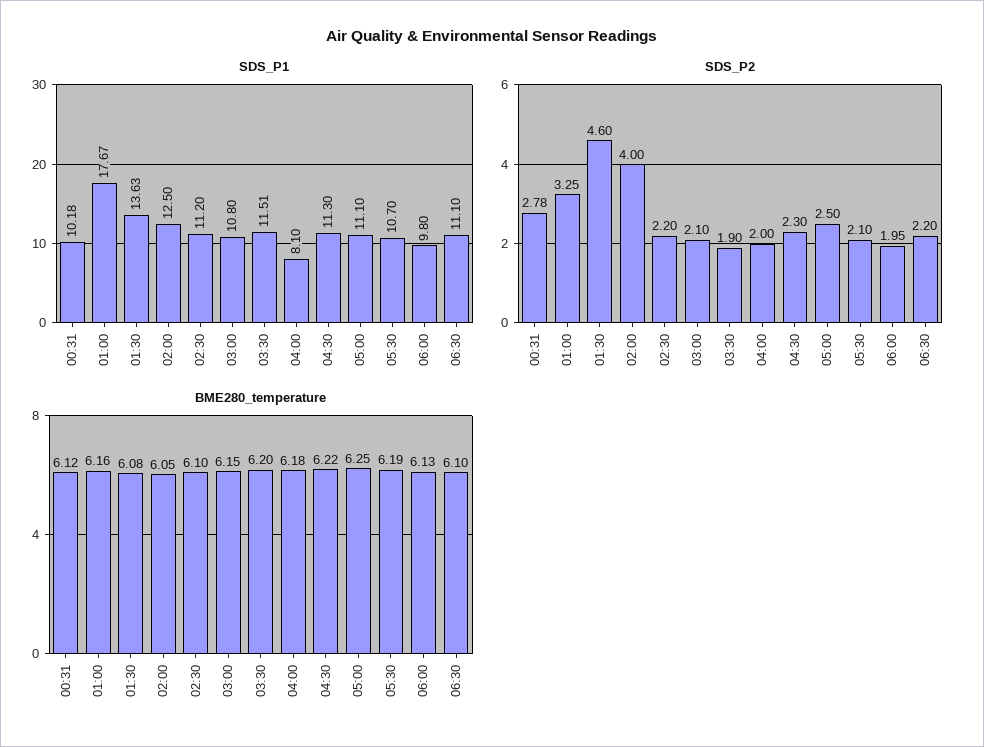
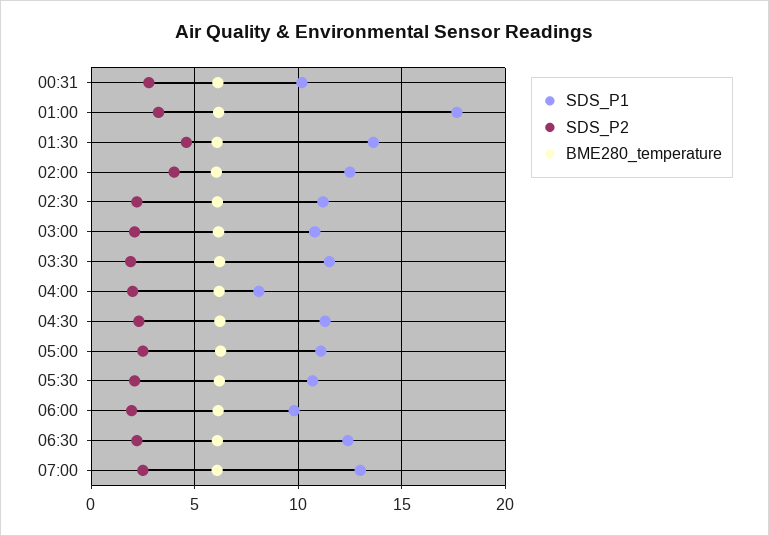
SDS_P1, 06:30: 11.1 -> 12.5
SDS_P1, 07:00: none -> 13
SDS_P2, 07:00: none -> 2.5
BME280_temperature, 07:00: none -> 6

